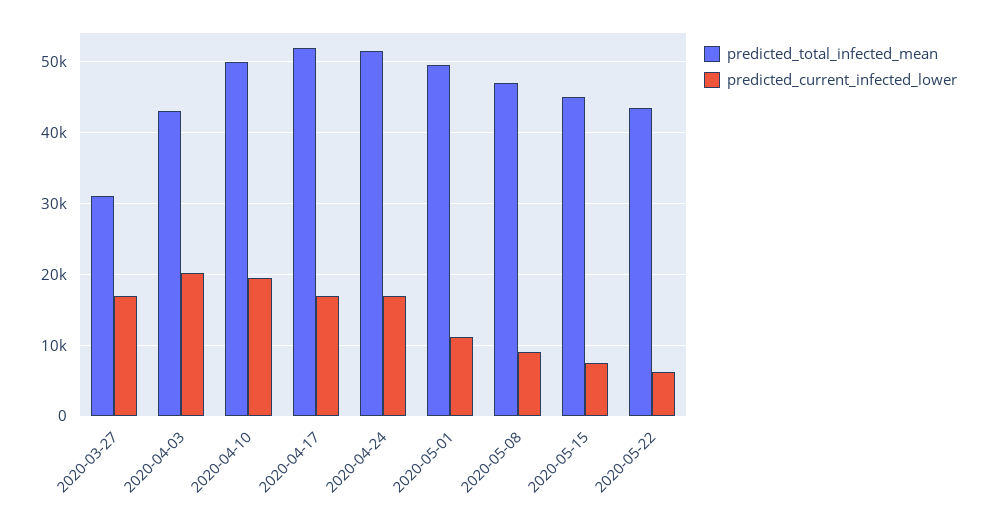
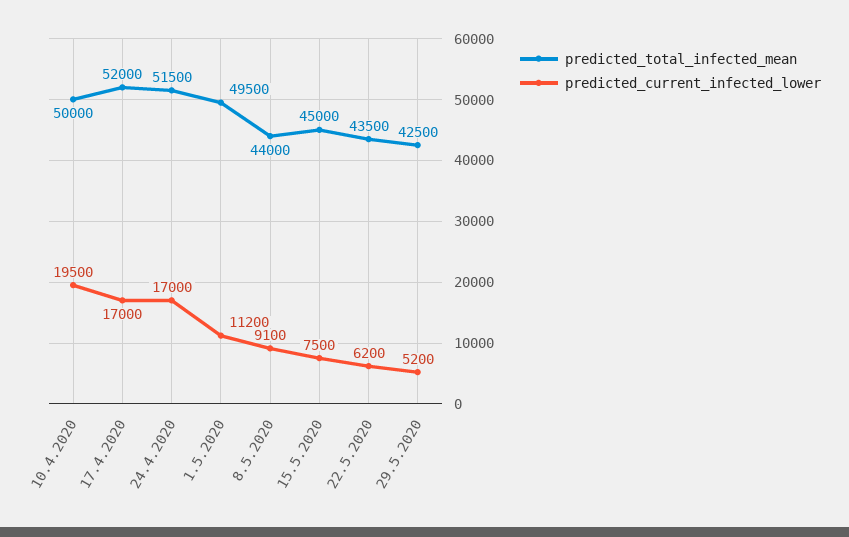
predicted_total_infected_mean, 2020-03-27: 31000 -> none
predicted_current_infected_lower, 2020-03-27: 17000 -> none
predicted_total_infected_mean, 2020-04-03: 43000 -> none
predicted_current_infected_lower, 2020-04-03: 20000 -> none
predicted_total_infected_mean, 2020-05-08: 47000 -> 44000
predicted_total_infected_mean, 29.5.2020: none -> 42500
predicted_current_infected_lower, 29.5.2020: none -> 5200

